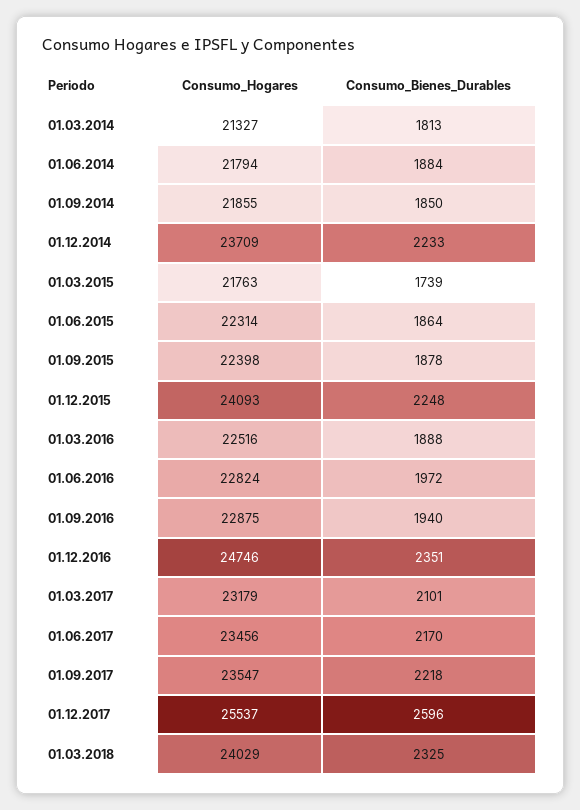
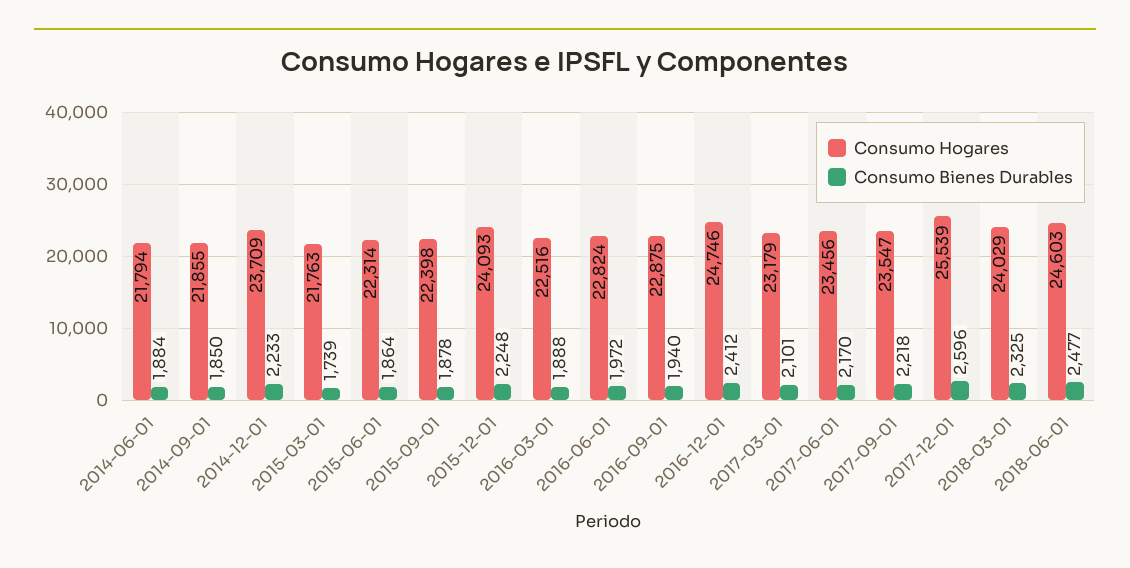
Consumo_Hogares, 01.03.2014: 21327 -> none
Consumo_Bienes_Durables, 01.03.2014: 1813 -> none
Consumo_Bienes_Durables, 01.12.2016: 2351 -> 2412
Consumo_Hogares, 01.12.2017: 25537 -> 25539
Consumo_Hogares, 2018-06-01: none -> 24603
Consumo_Bienes_Durables, 2018-06-01: none -> 2477

